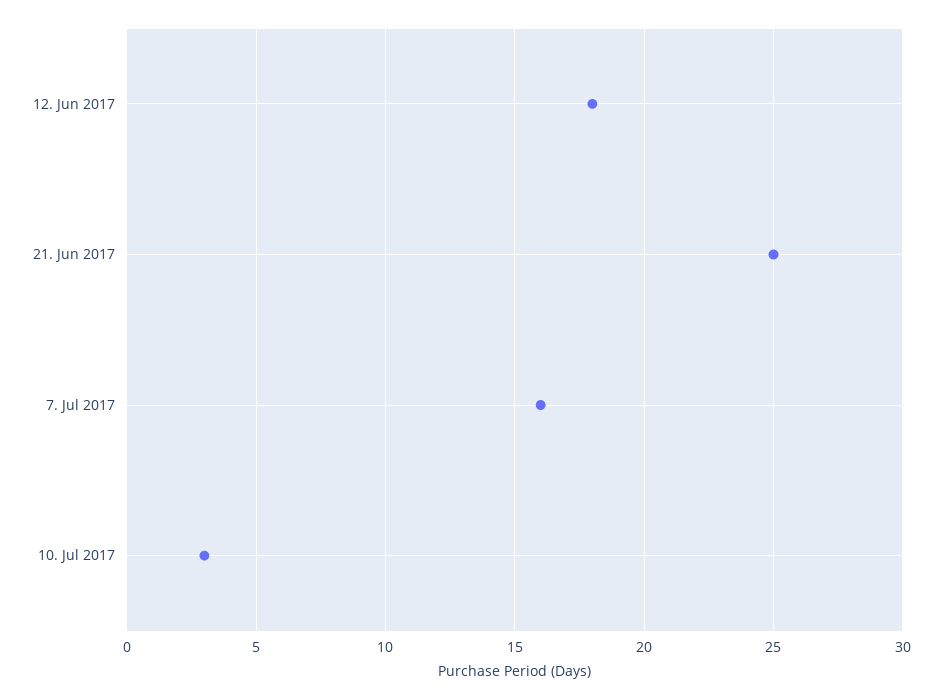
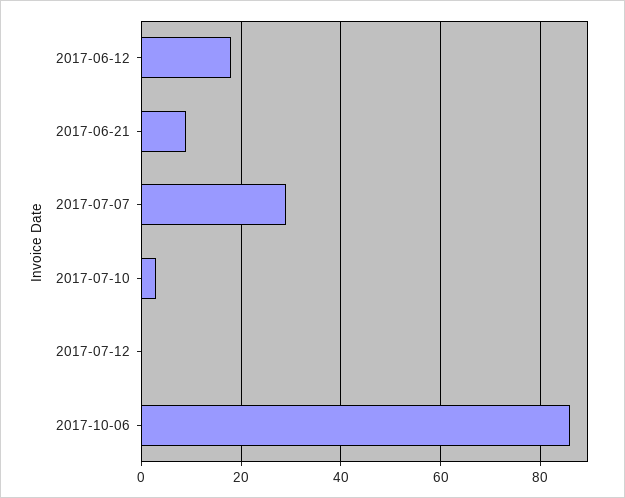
21. Jun 2017: 25 -> 10
7. Jul 2017: 16 -> 30
2017-07-12: none -> 0
2017-10-06: none -> 85

